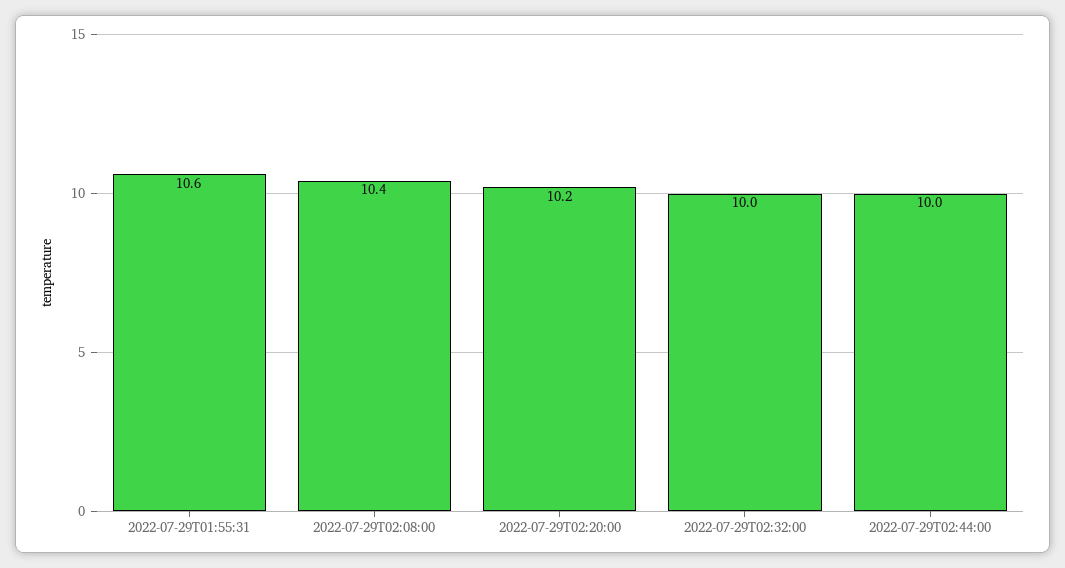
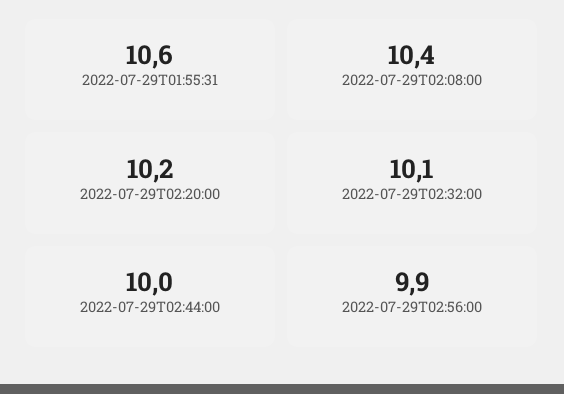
2022-07-29T02:32:00: 10 -> 10.1
2022-07-29T02:56:00: none -> 9.9

